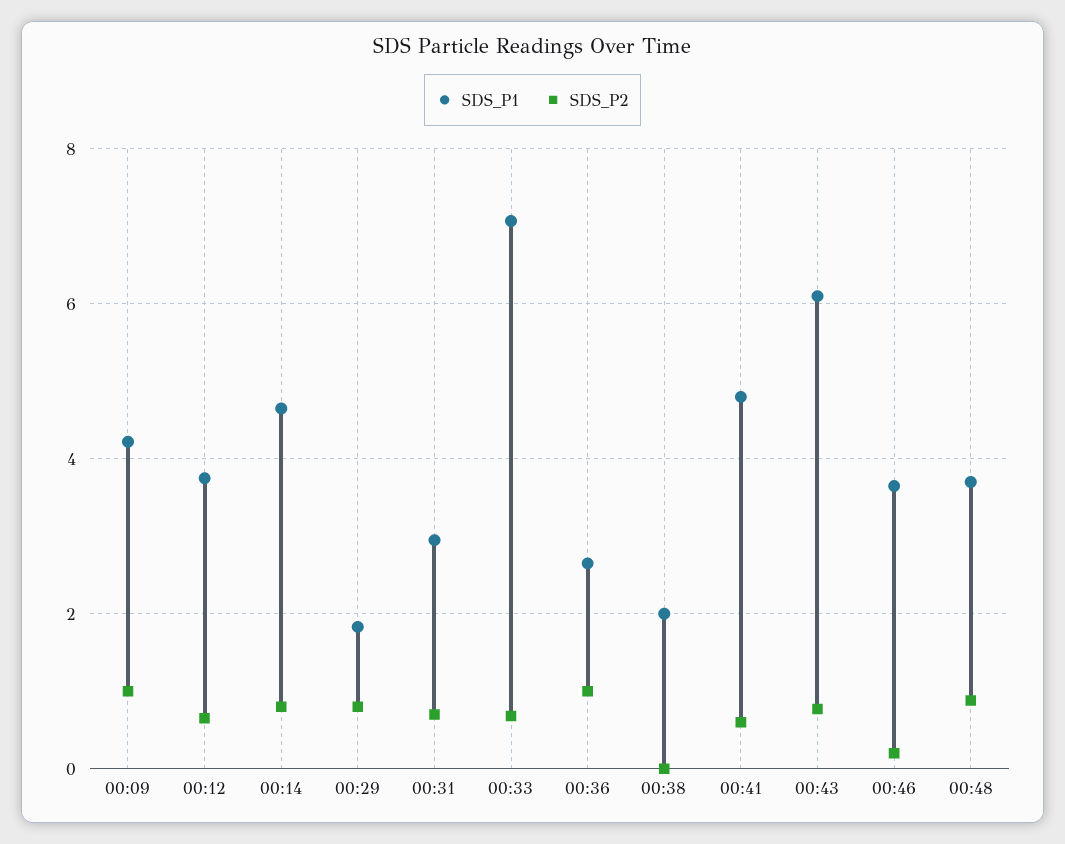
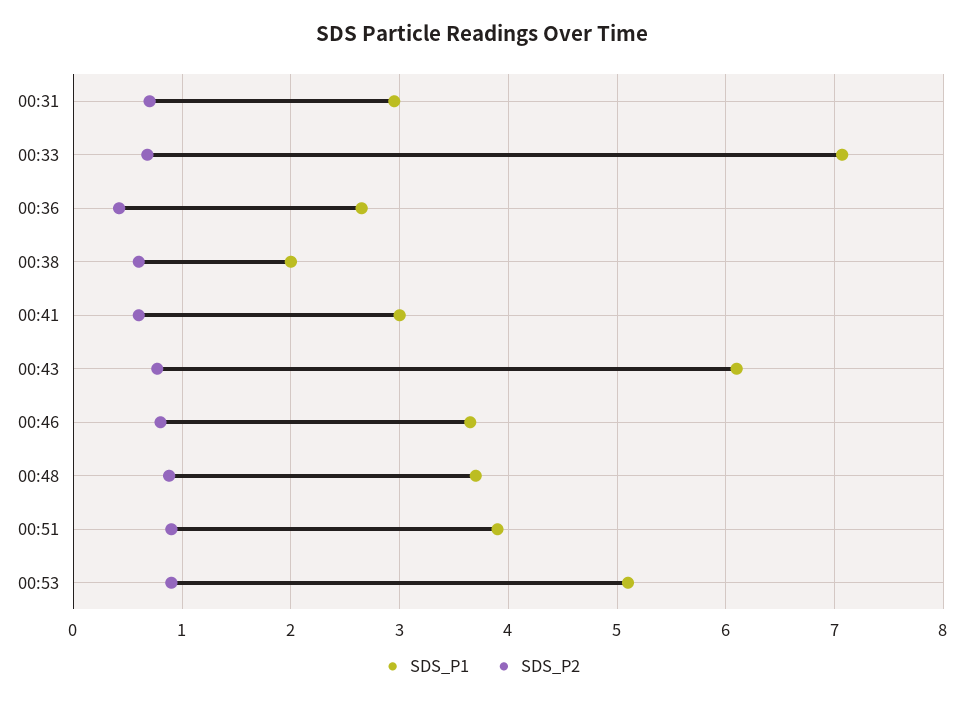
SDS_P1, 00:09: 4.2 -> none
SDS_P2, 00:09: 1 -> none
SDS_P1, 00:12: 3.8 -> none
SDS_P2, 00:12: 0.6 -> none
SDS_P1, 00:14: 4.6 -> none
SDS_P2, 00:14: 0.8 -> none
SDS_P1, 00:29: 1.8 -> none
SDS_P2, 00:29: 0.8 -> none
SDS_P2, 00:36: 1 -> 0.4
SDS_P2, 00:38: 0 -> 0.6
SDS_P1, 00:41: 4.8 -> 3
SDS_P2, 00:46: 0.2 -> 0.8
SDS_P1, 00:51: none -> 3.9
SDS_P2, 00:51: none -> 0.9
SDS_P1, 00:53: none -> 5.1
SDS_P2, 00:53: none -> 0.9

